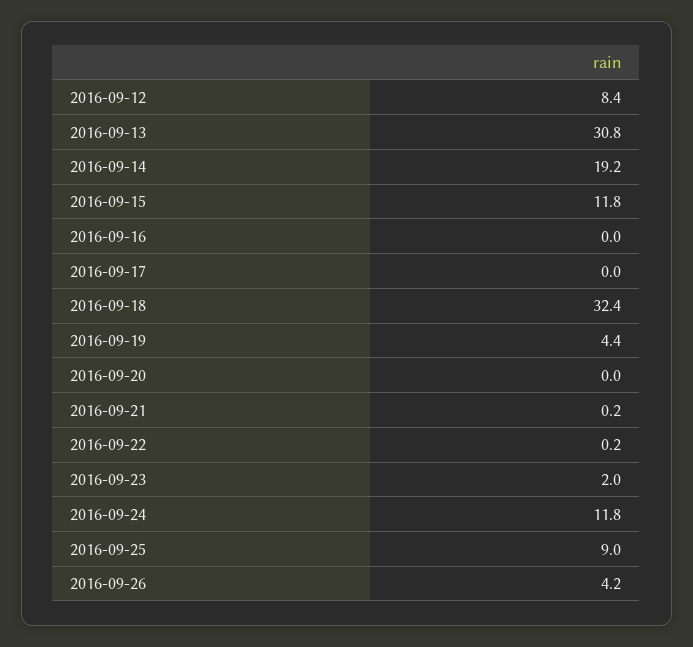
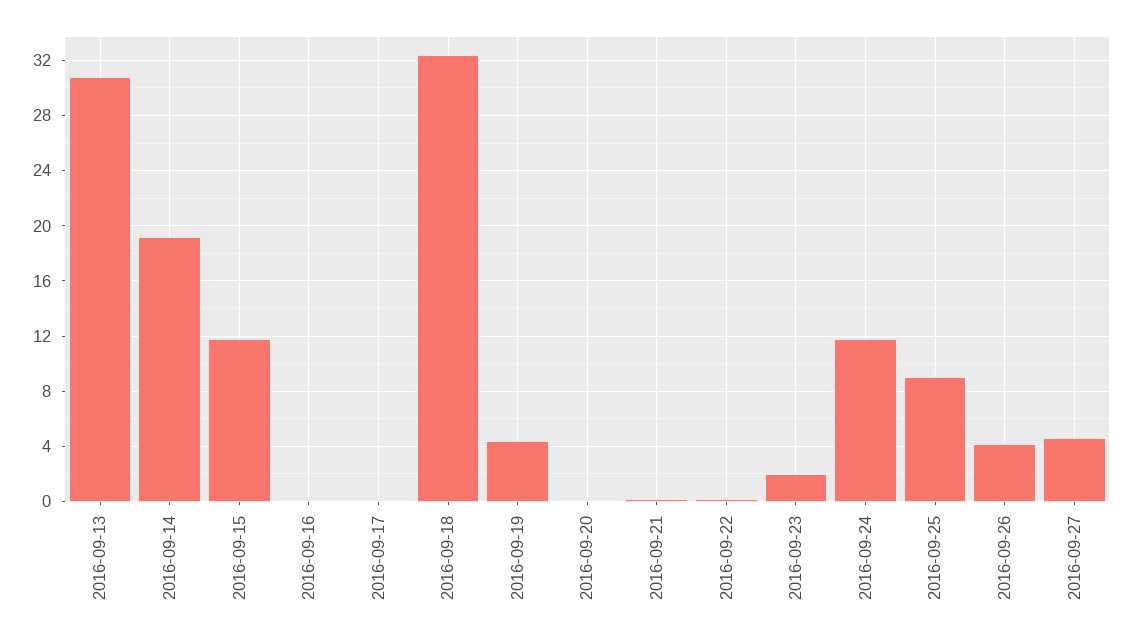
2016-09-12: 8.4 -> none
2016-09-27: none -> 4.5

